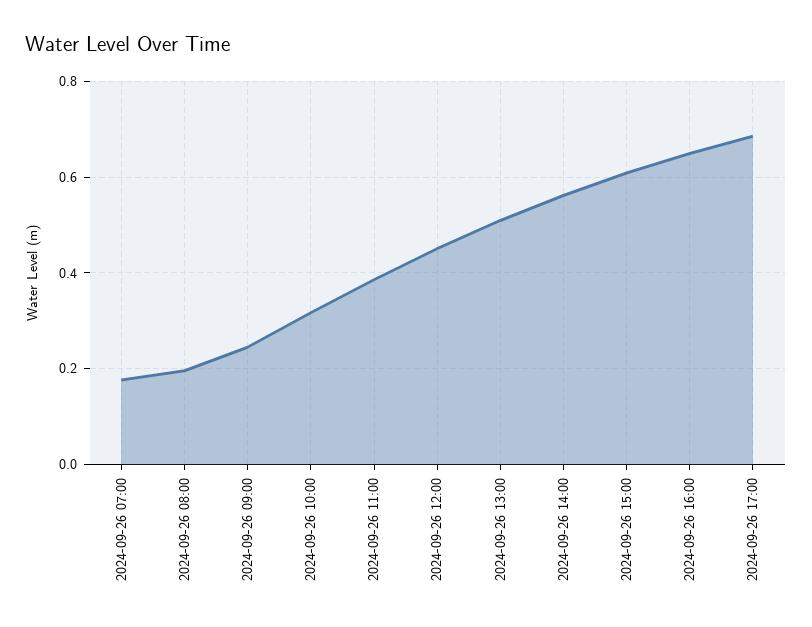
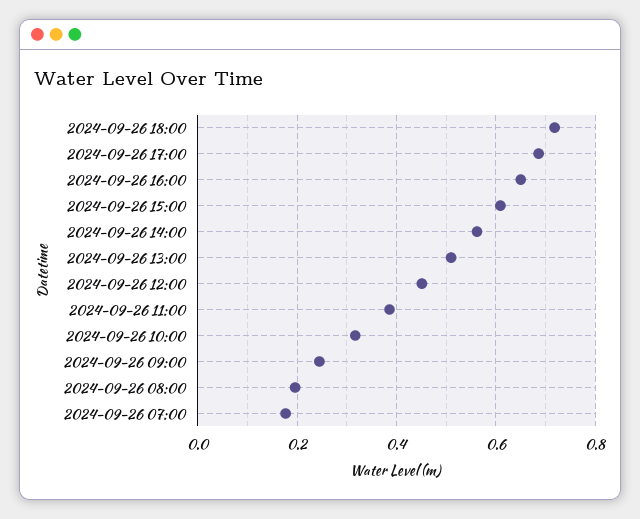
2024-09-26 18:00: none -> 0.72

